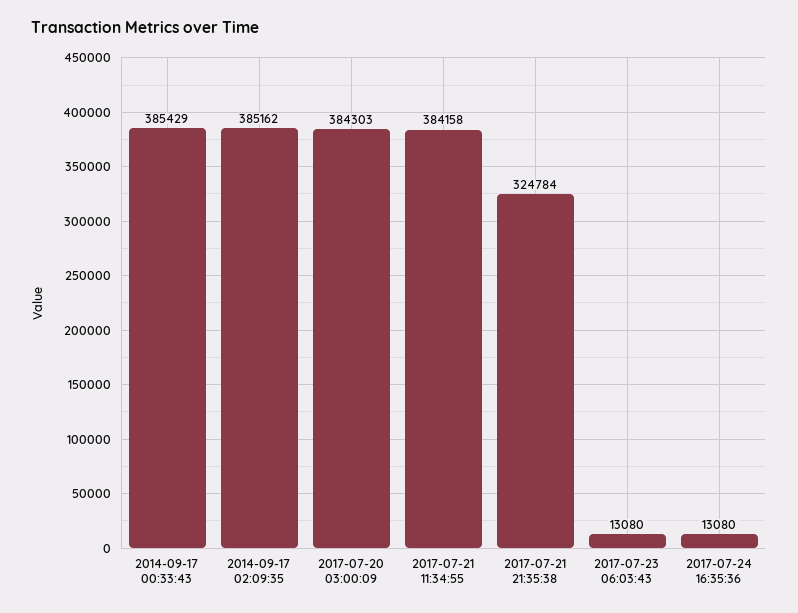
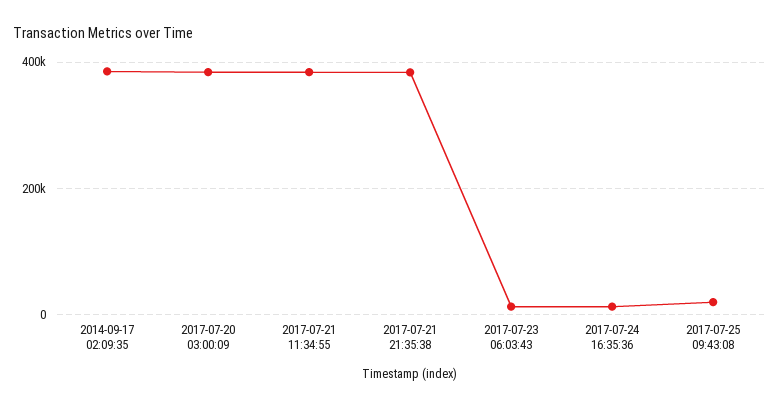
2014-09-17 00:33:43: 385429 -> none
2017-07-21 21:35:38: 324784 -> 380000
2017-07-25 09:43:08: none -> 20000

